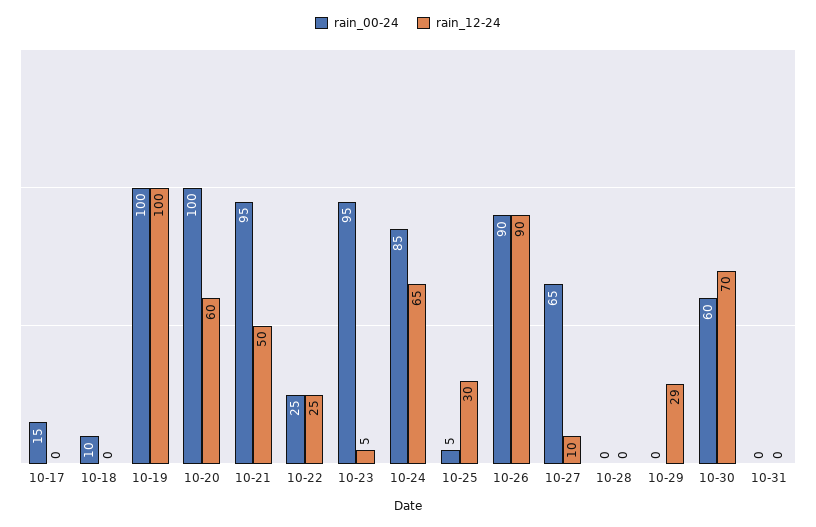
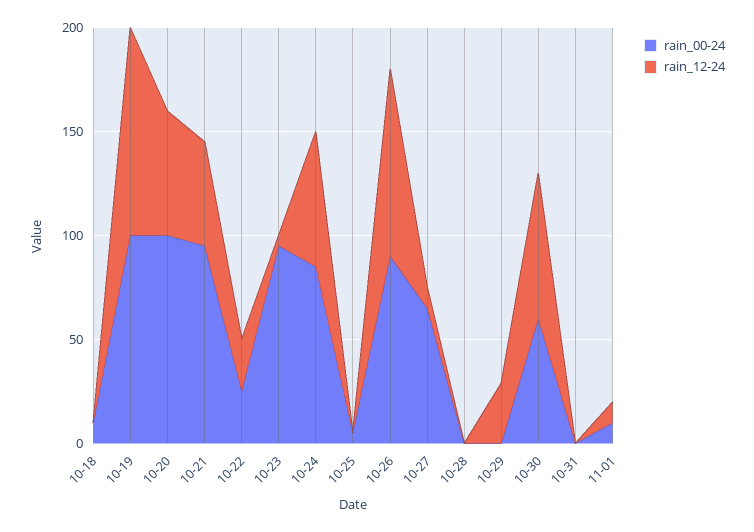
rain_00-24, 10-17: 15 -> none
rain_12-24, 10-17: 0 -> none
rain_12-24, 10-25: 30 -> 0
rain_00-24, 11-01: none -> 10
rain_12-24, 11-01: none -> 10

